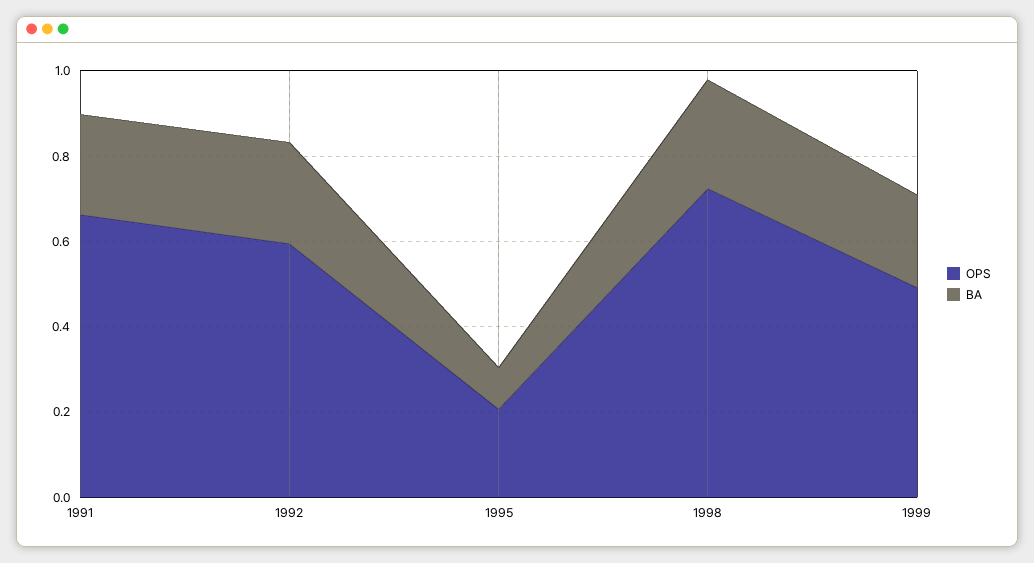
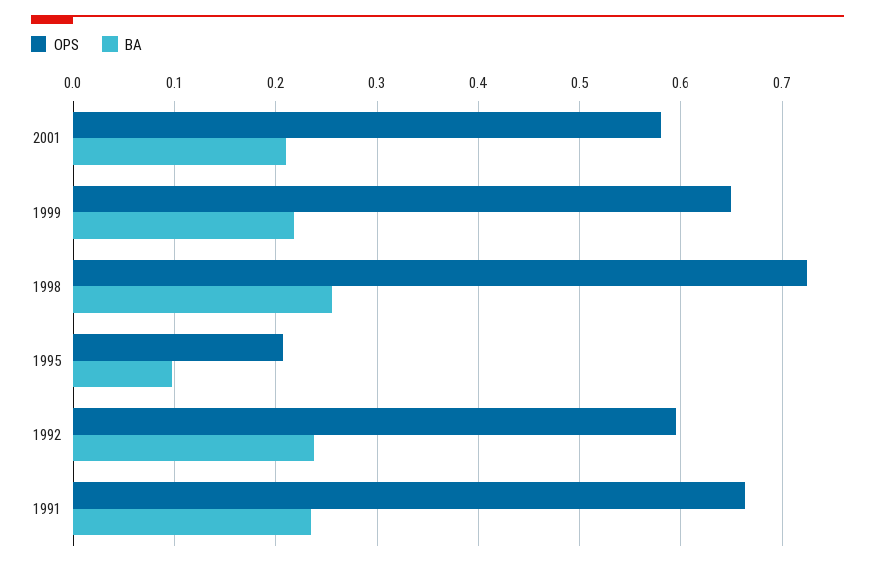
OPS, 1999: 0.5 -> 0.65
OPS, 2001: none -> 0.58
BA, 2001: none -> 0.21

